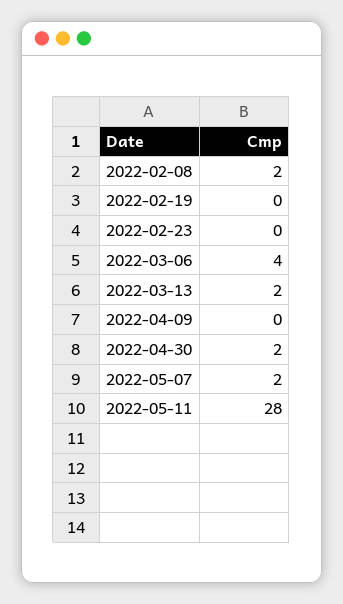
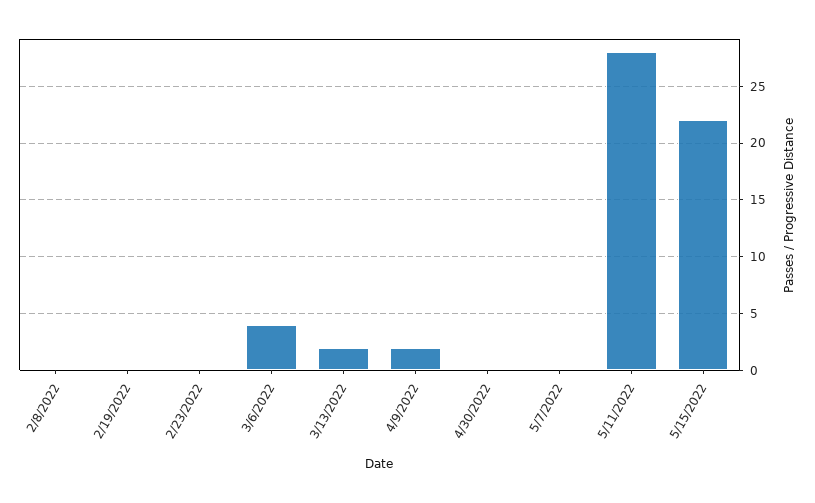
2022-02-08: 2 -> 0
2022-04-09: 0 -> 2
2022-04-30: 2 -> 0
2022-05-07: 2 -> 0
5/15/2022: none -> 22

